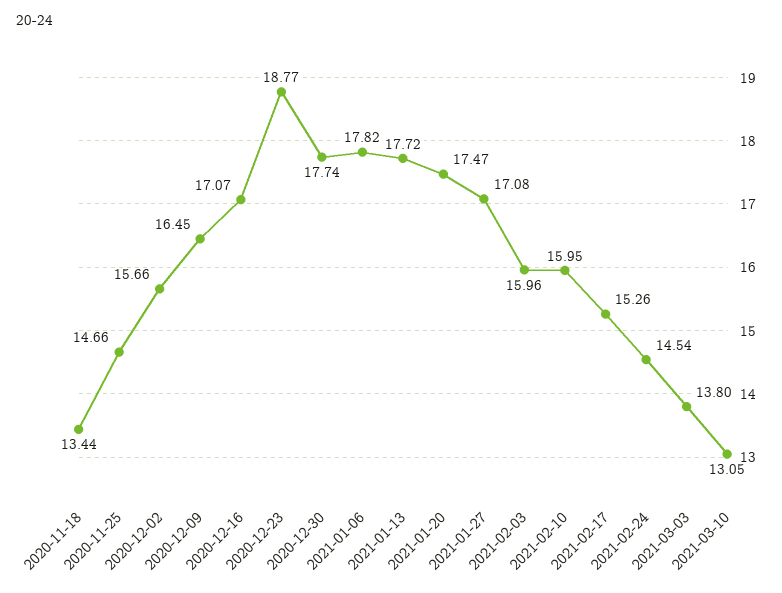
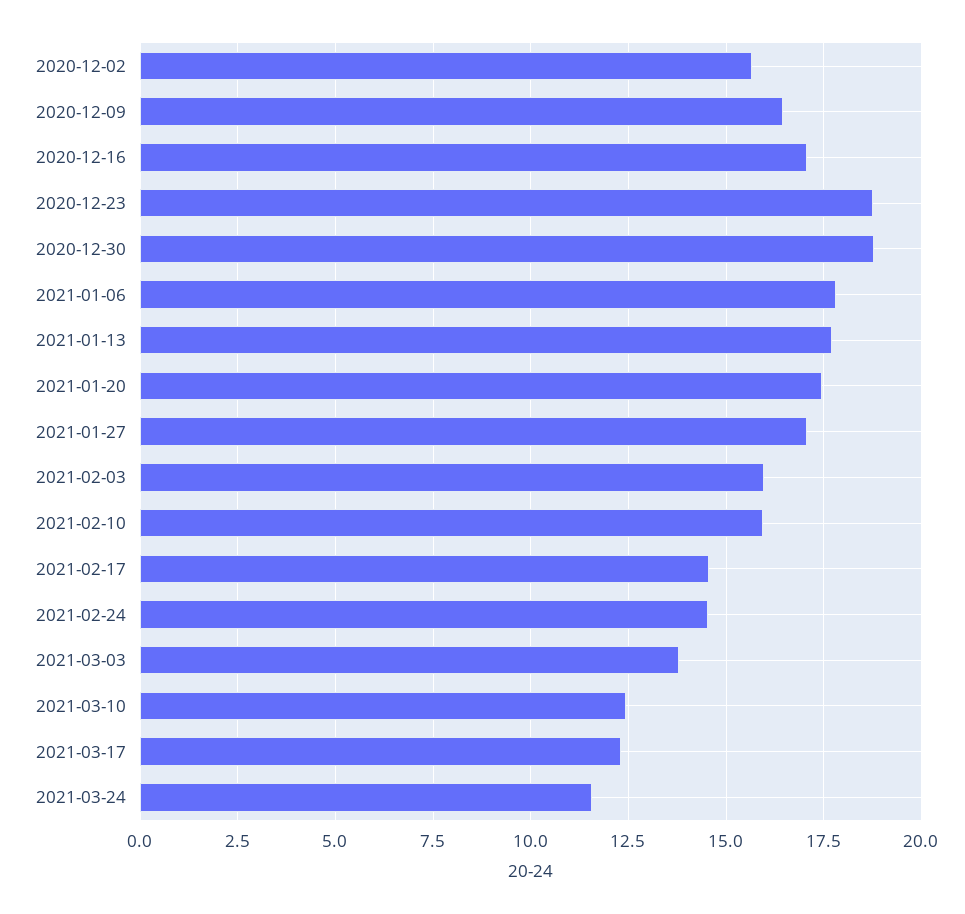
2020-11-18: 13.44 -> none
2020-11-25: 14.66 -> none
2020-12-30: 17.74 -> 18.75
2021-02-17: 15.26 -> 14.5
2021-03-10: 13.05 -> 12.5
2021-03-17: none -> 12.25
2021-03-24: none -> 11.5

